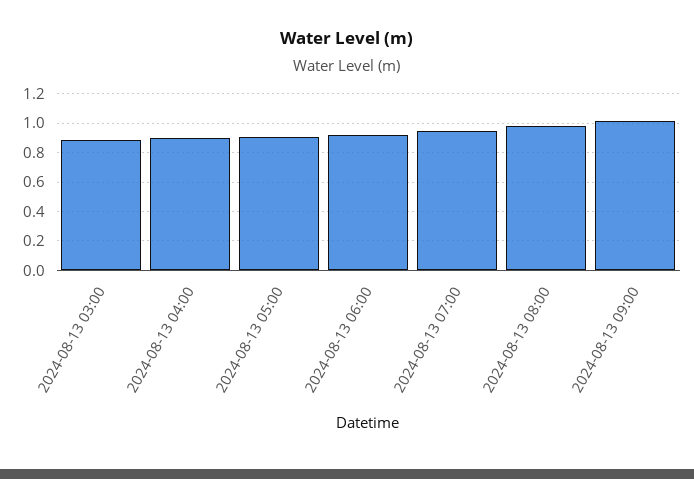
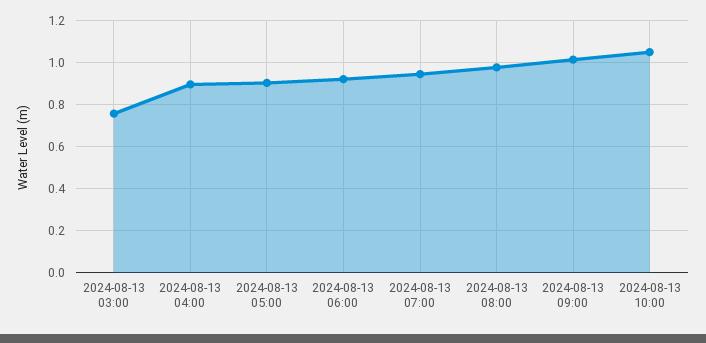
2024-08-13 03:00: 0.9 -> 0.75
2024-08-13 10:00: none -> 1.05

